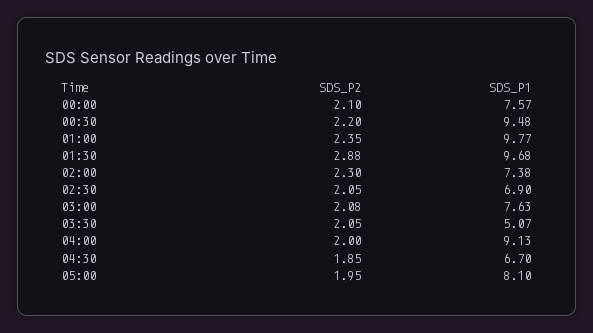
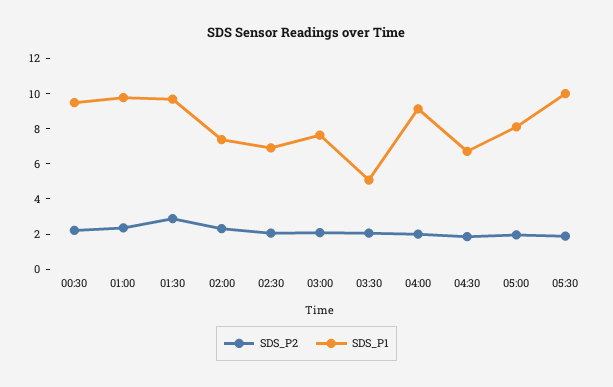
SDS_P2, 00:00: 2.1 -> none
SDS_P1, 00:00: 7.57 -> none
SDS_P2, 05:30: none -> 2
SDS_P1, 05:30: none -> 10

